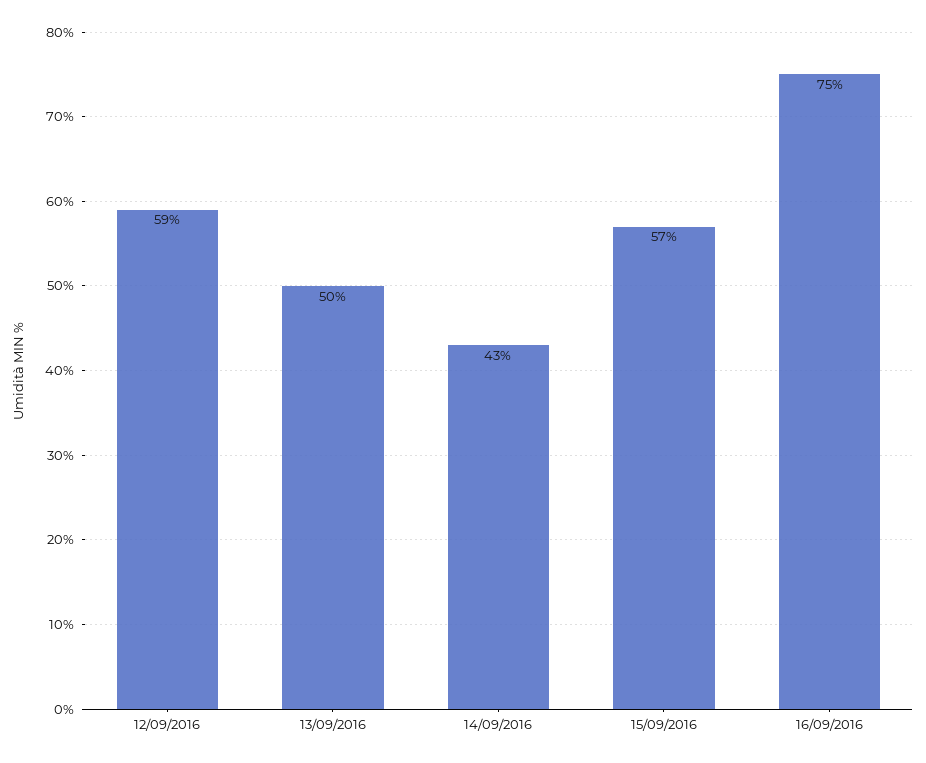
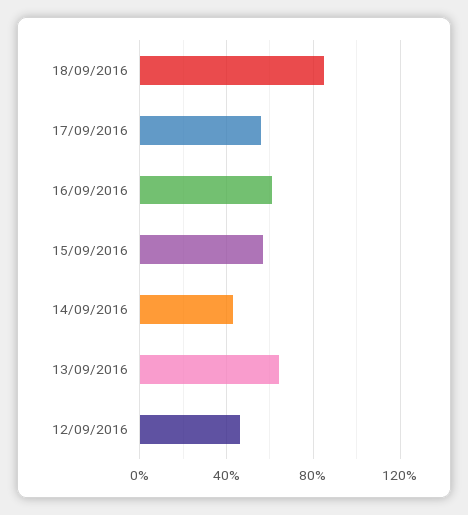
12/09/2016: 59 -> 45
13/09/2016: 50 -> 65
16/09/2016: 75 -> 60
18/09/2016: none -> 85
17/09/2016: none -> 55

